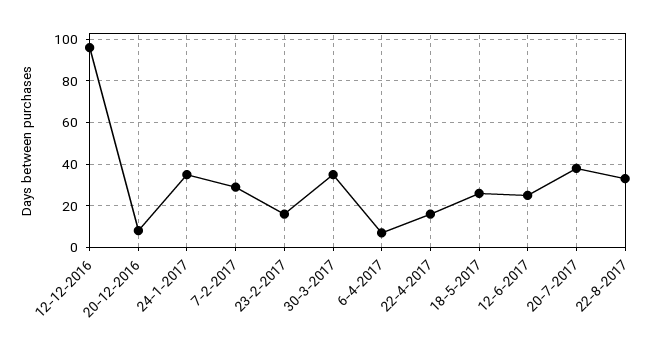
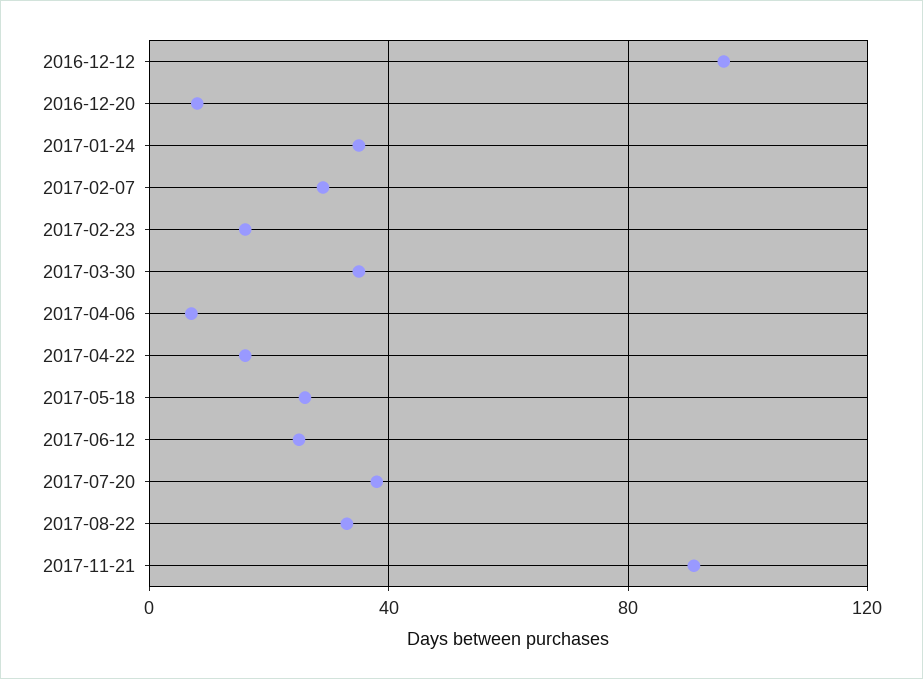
2017-11-21: none -> 90

